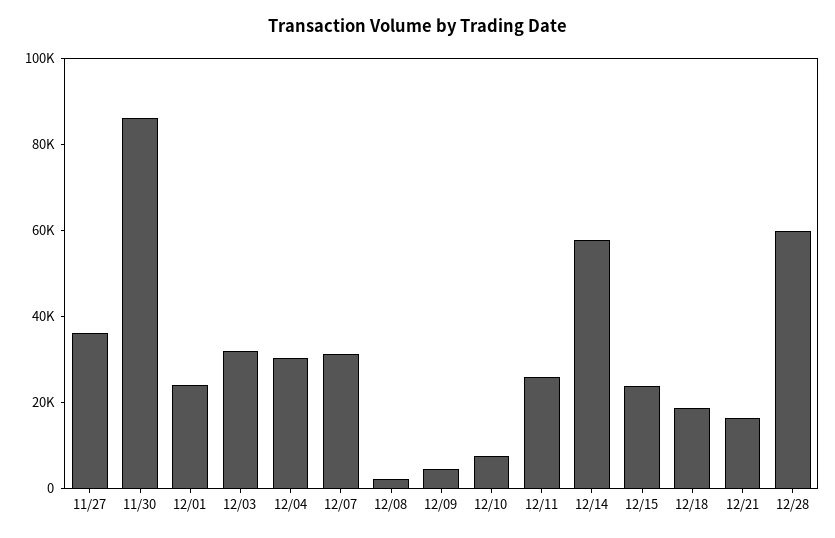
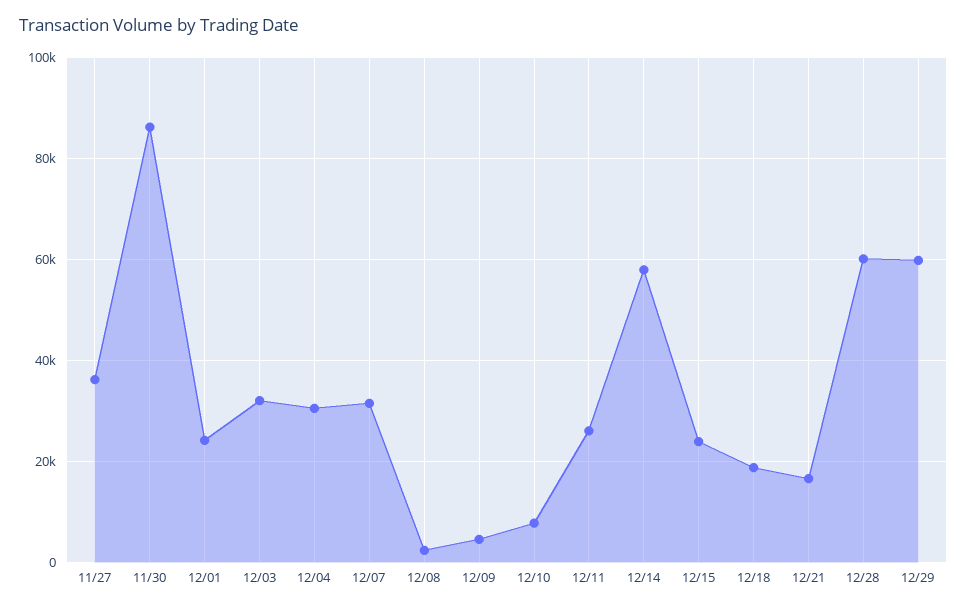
12/29: none -> 60000

